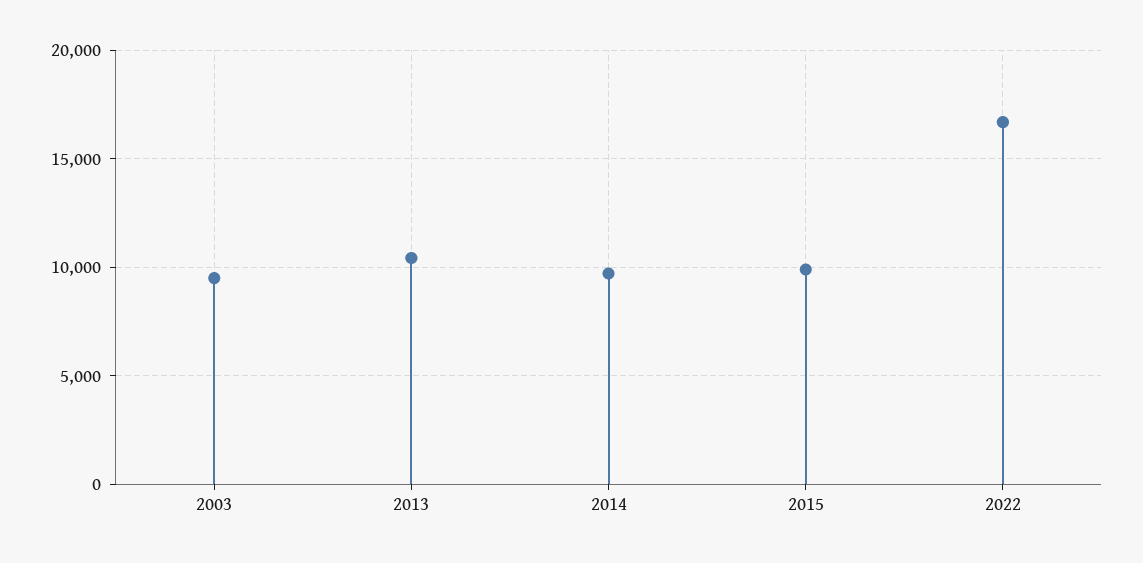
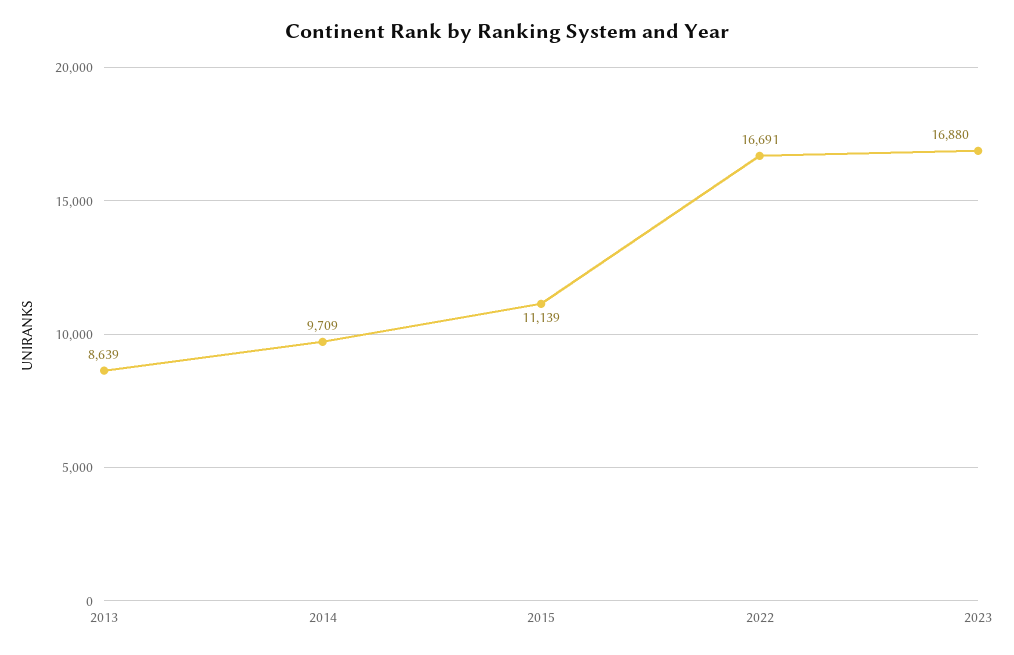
2003: 9500 -> none
2013: 10500 -> 8639
2015: 10000 -> 11139
2023: none -> 16880

